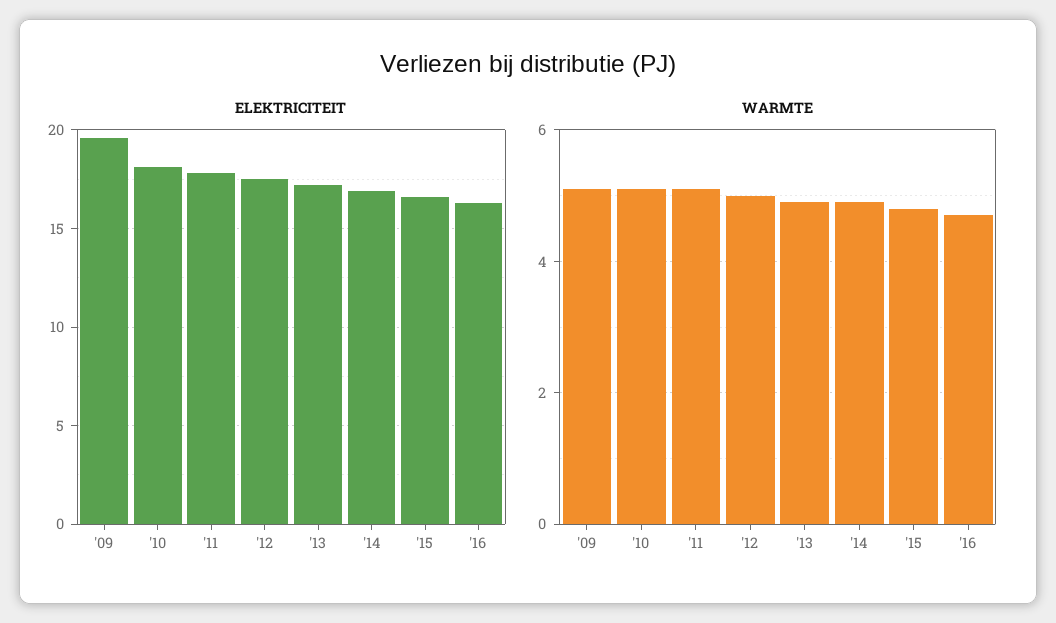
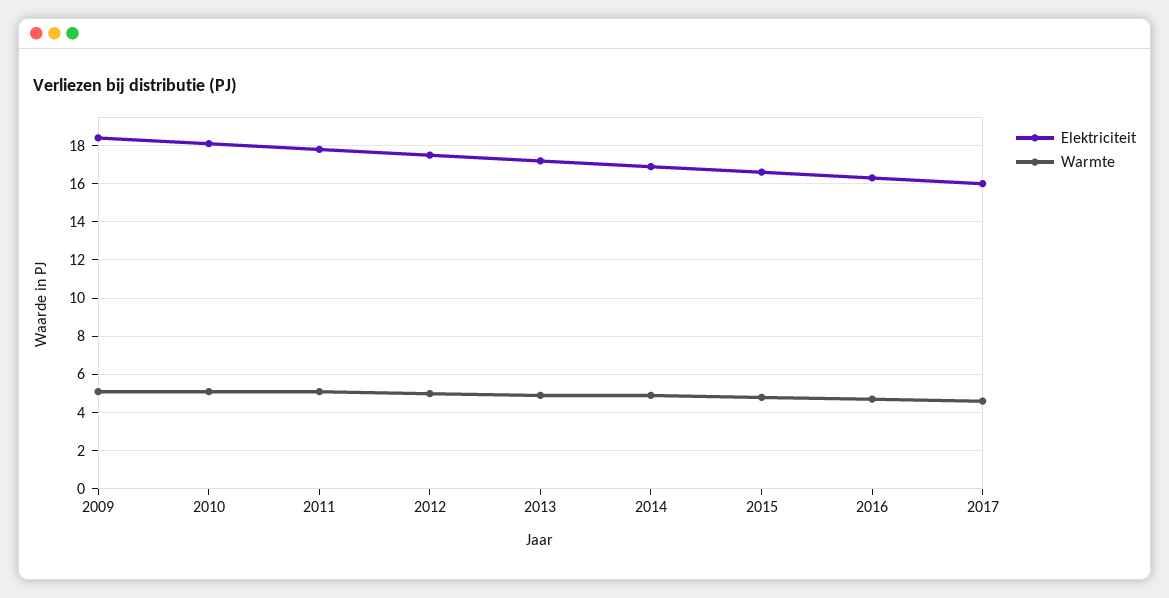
ELEKTRICITEIT, '09: 19.5 -> 18.5
ELEKTRICITEIT, 2017: none -> 16
WARMTE, 2017: none -> 4.5

